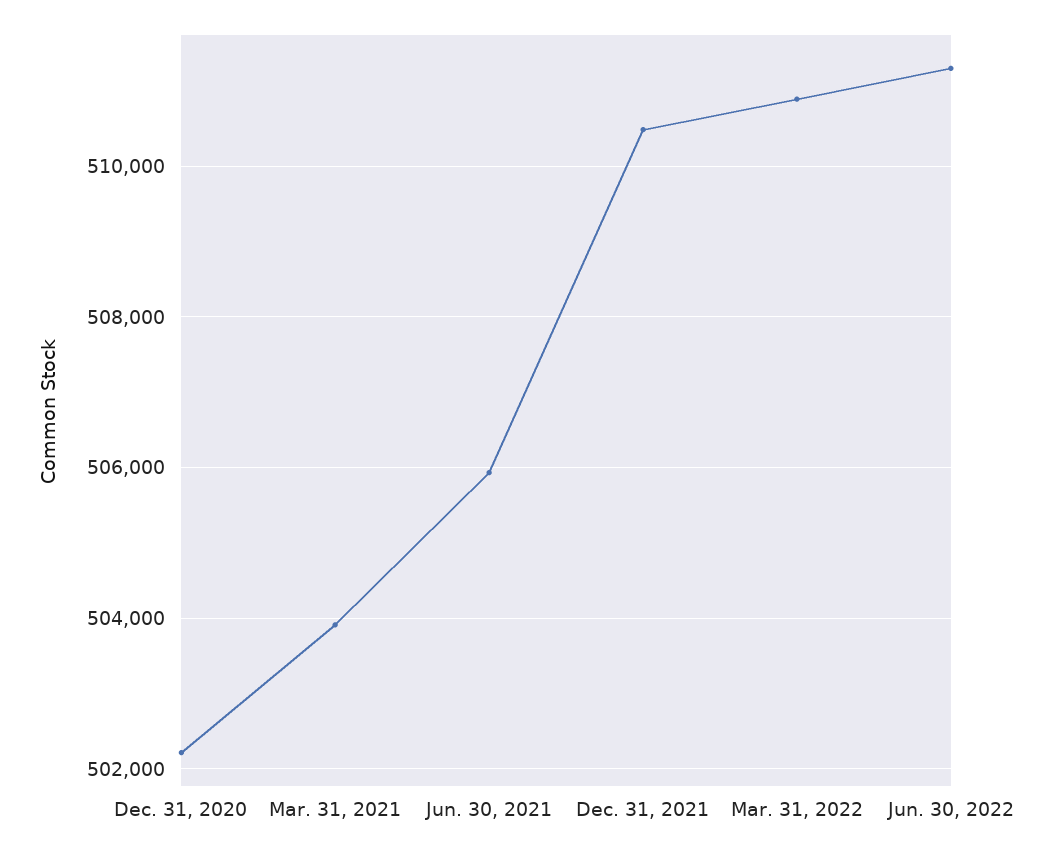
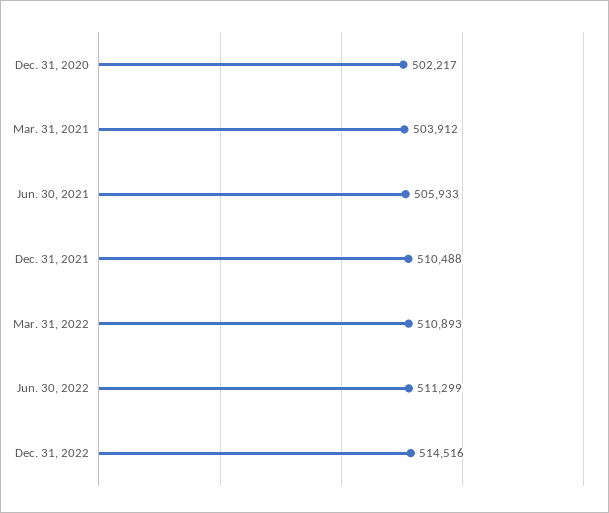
Dec. 31, 2022: none -> 514516

